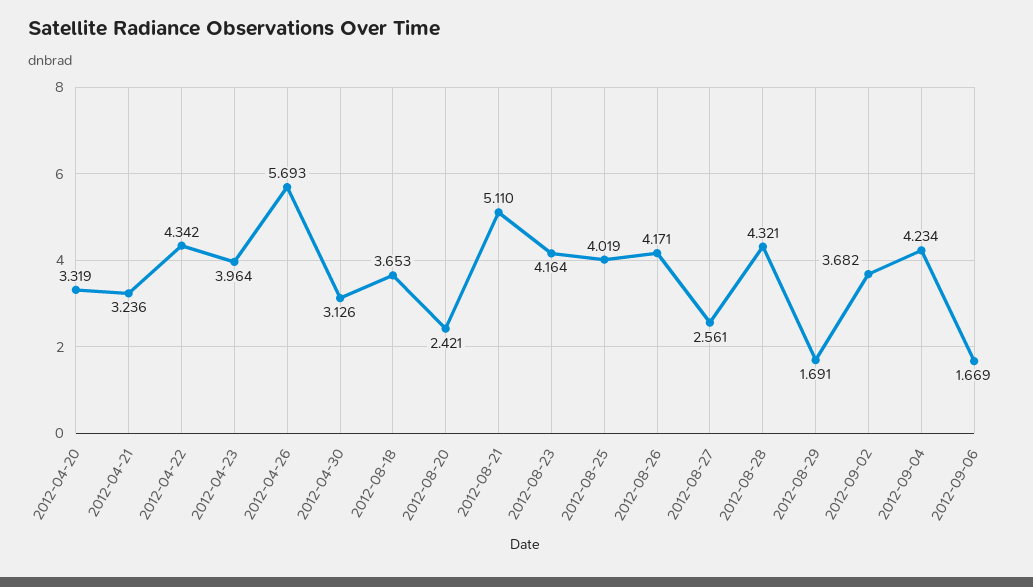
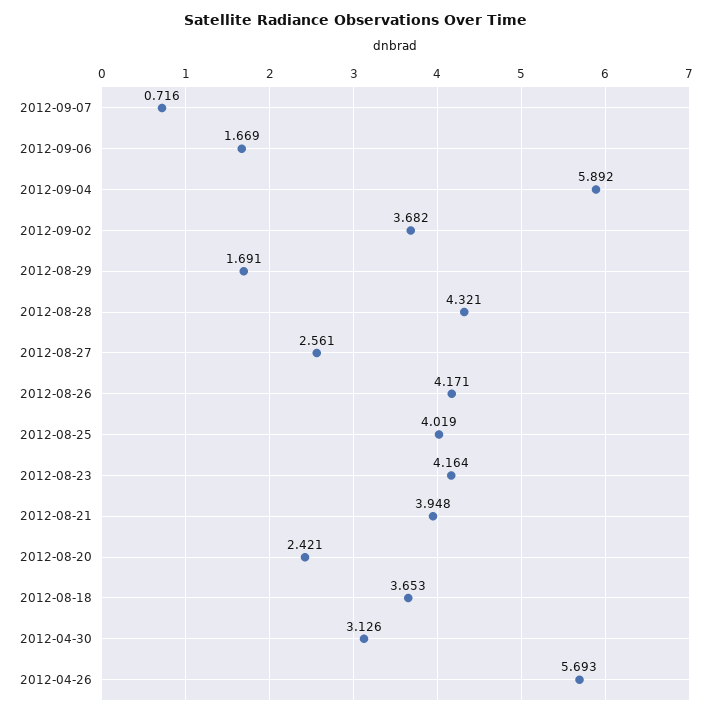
2012-04-20: 3.319 -> none
2012-04-21: 3.236 -> none
2012-04-22: 4.342 -> none
2012-04-23: 3.964 -> none
2012-08-21: 5.11 -> 3.948
2012-09-04: 4.234 -> 5.892
2012-09-07: none -> 0.716

